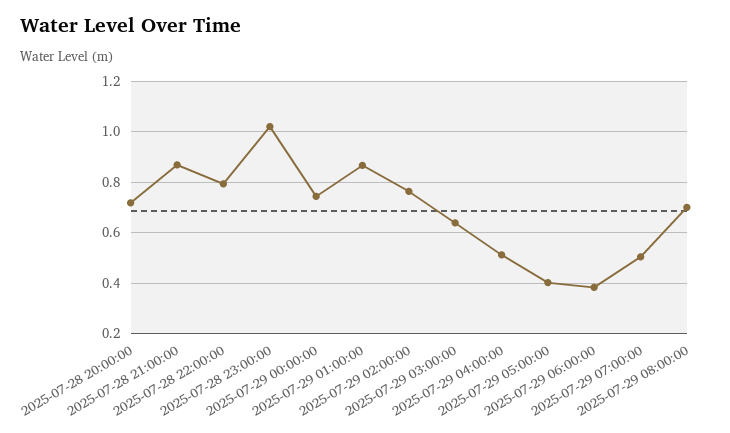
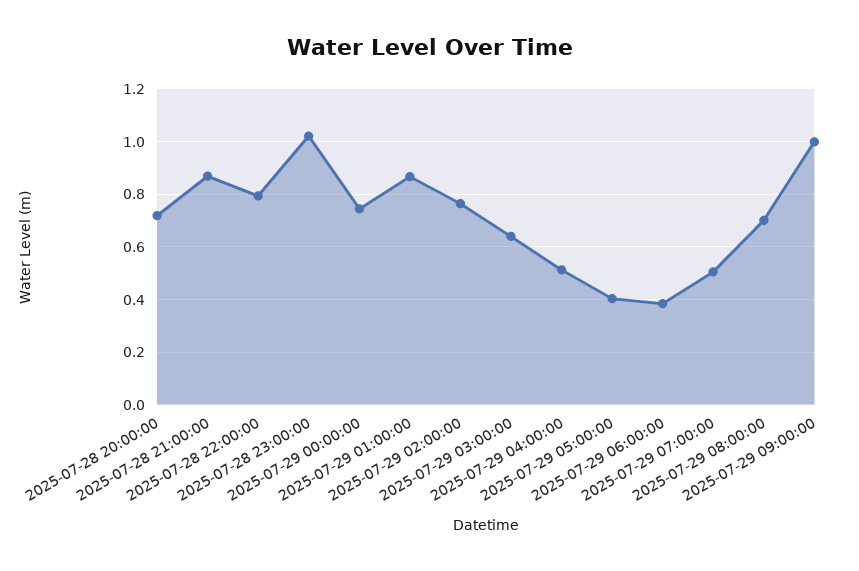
2025-07-29 09:00:00: none -> 1

